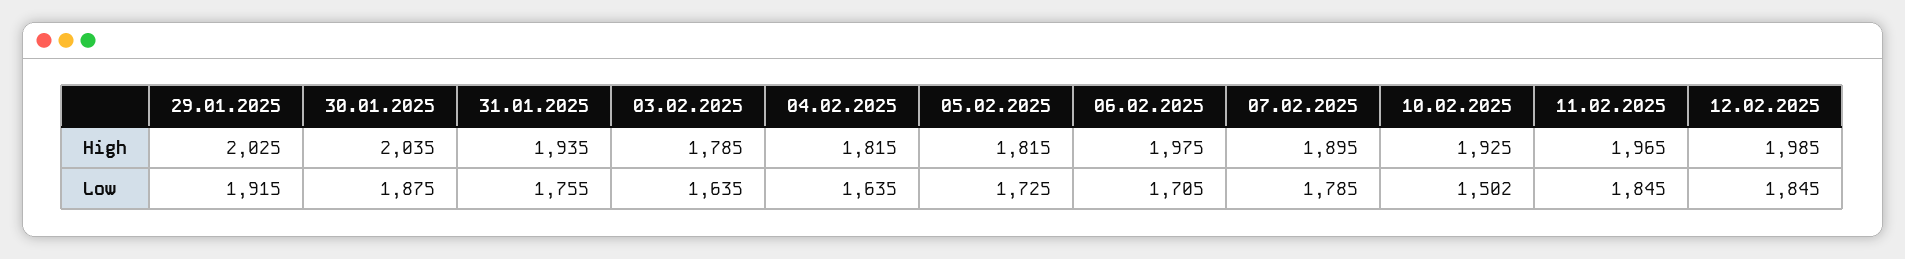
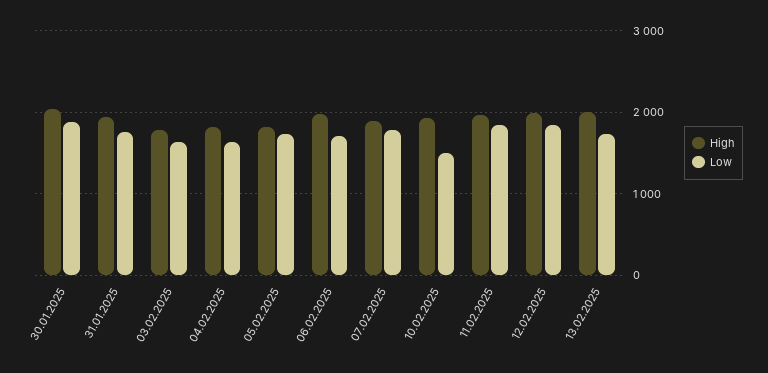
High, 29.01.2025: 2025 -> none
Low, 29.01.2025: 1915 -> none
High, 13.02.2025: none -> 2000
Low, 13.02.2025: none -> 1700

